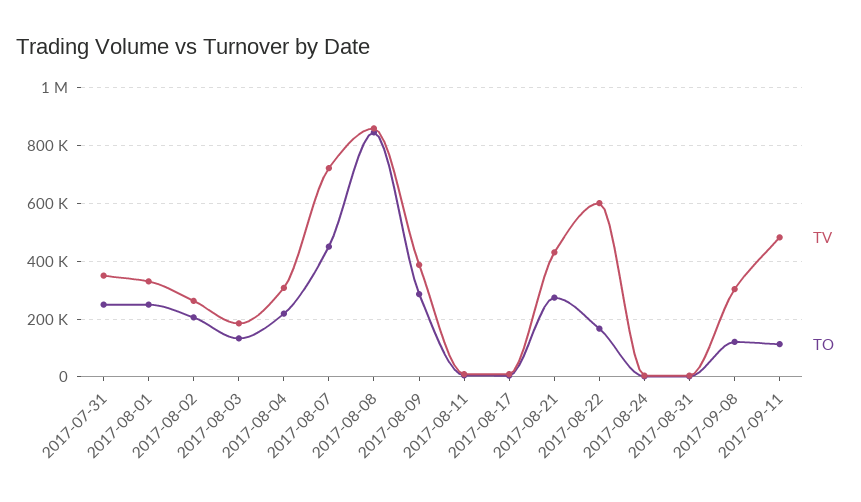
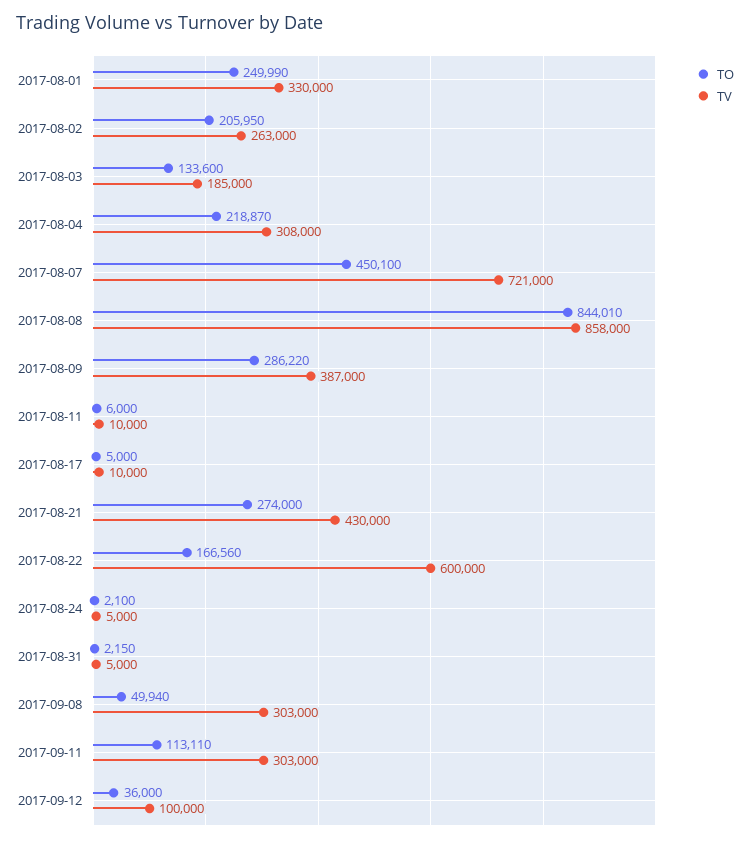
TV, 2017-07-31: 350000 -> none
TO, 2017-07-31: 250000 -> none
TO, 2017-09-08: 125000 -> 49940
TV, 2017-09-11: 475000 -> 303000
TO, 2017-09-12: none -> 36000
TV, 2017-09-12: none -> 100000

